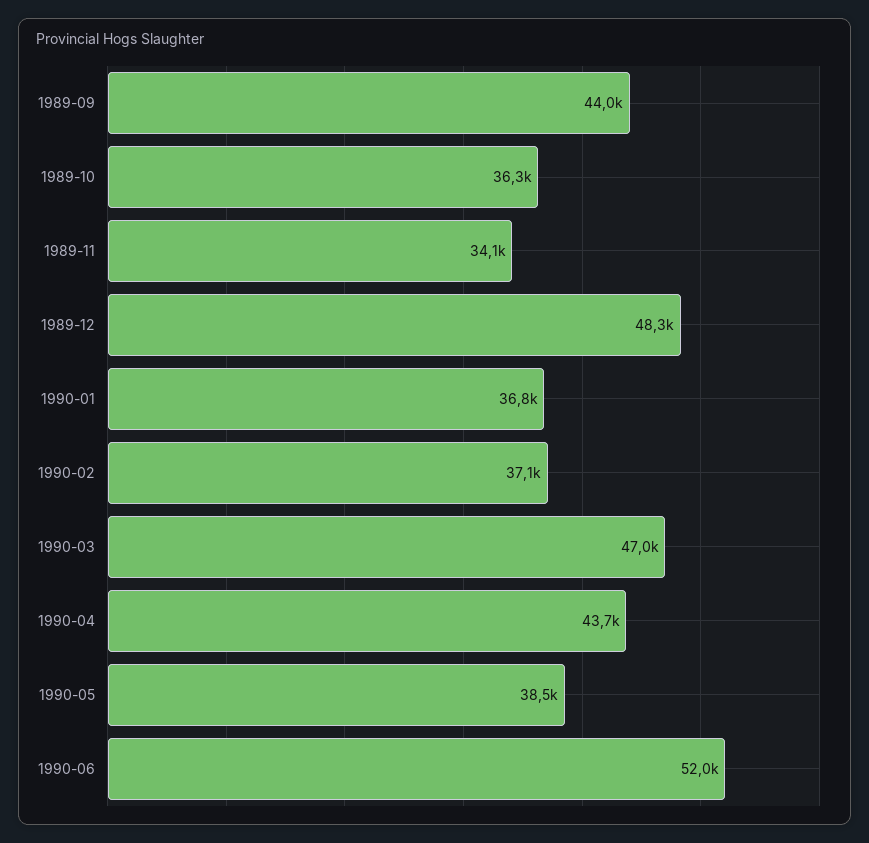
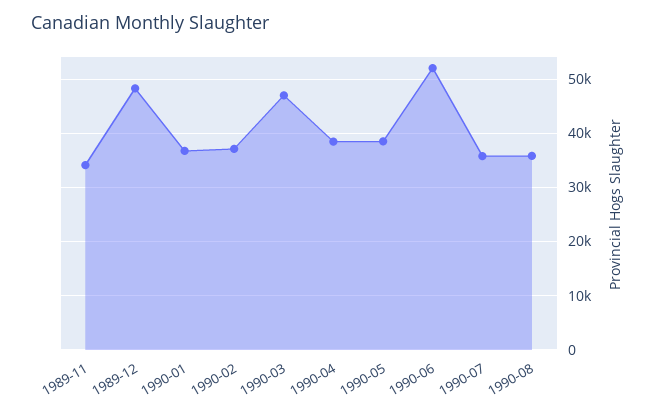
1989-09: 44000 -> none
1989-10: 36300 -> none
1990-04: 43700 -> 38000
1990-07: none -> 36000
1990-08: none -> 36000

